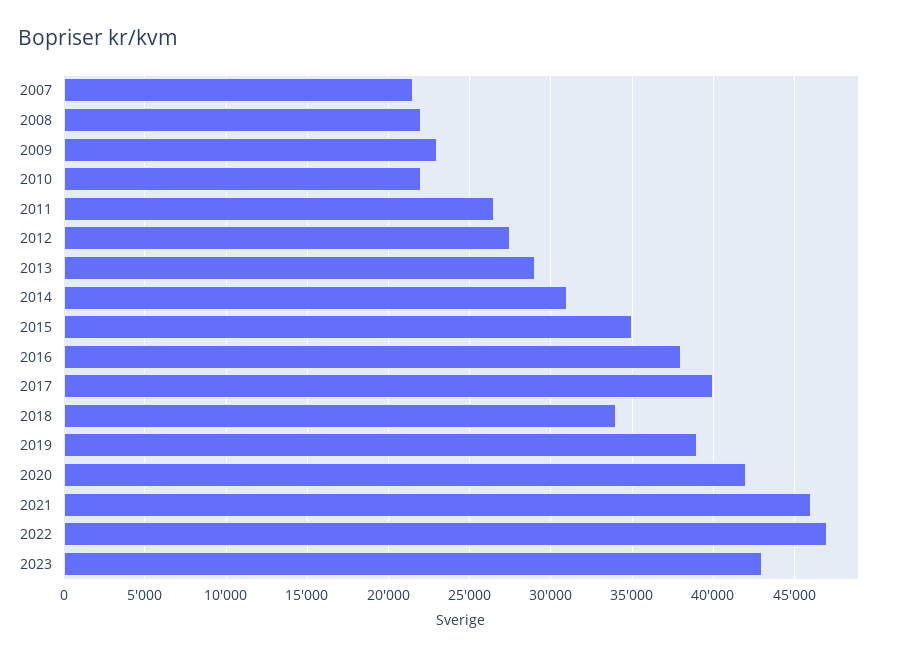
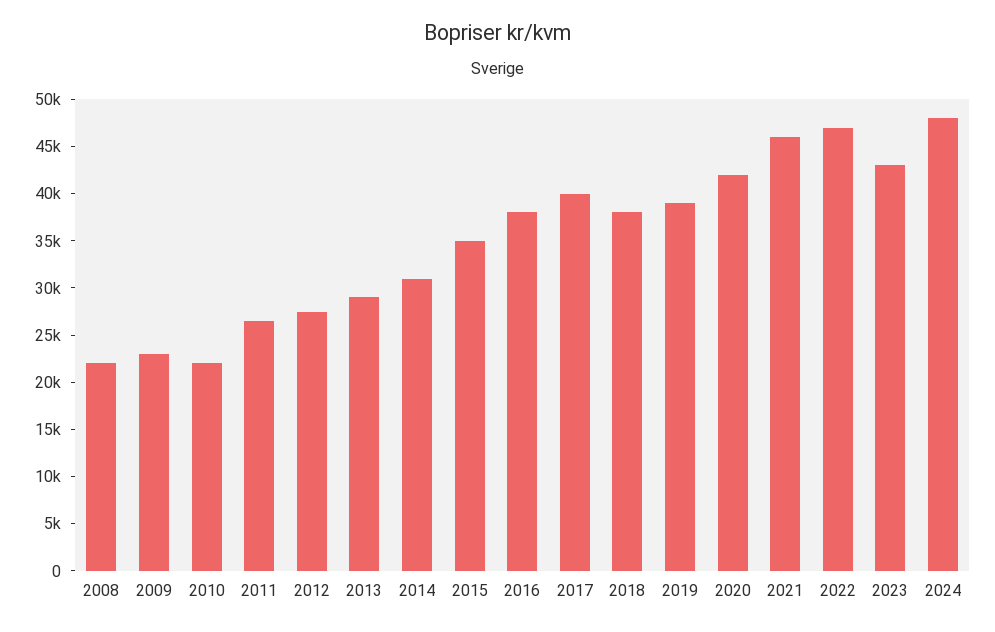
2007: 21500 -> none
2018: 34000 -> 38000
2024: none -> 48000

